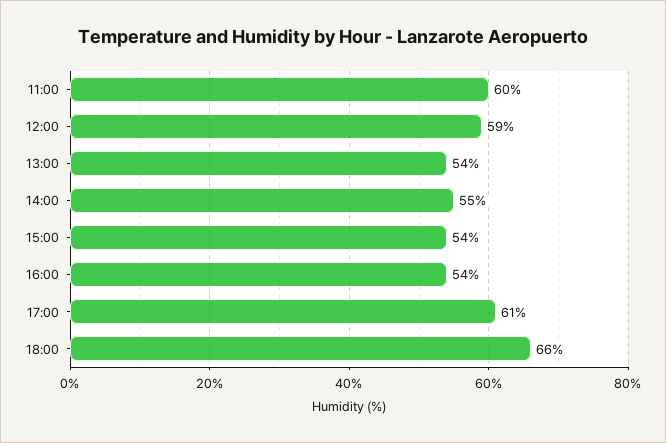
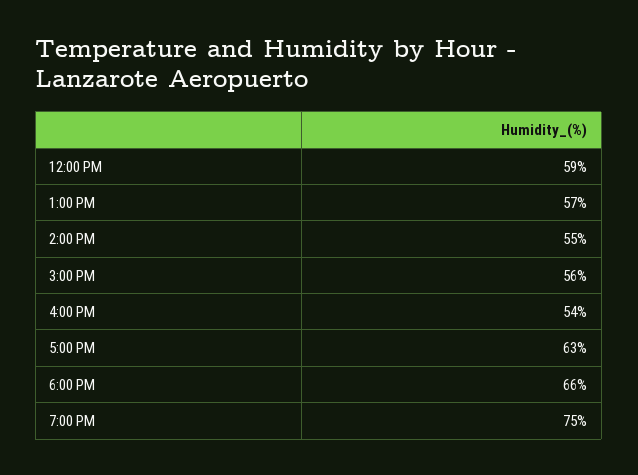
11:00: 60 -> none
13:00: 54 -> 57
15:00: 54 -> 56
17:00: 61 -> 63
7:00 PM: none -> 75

